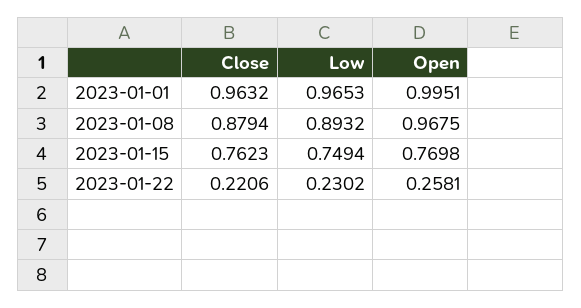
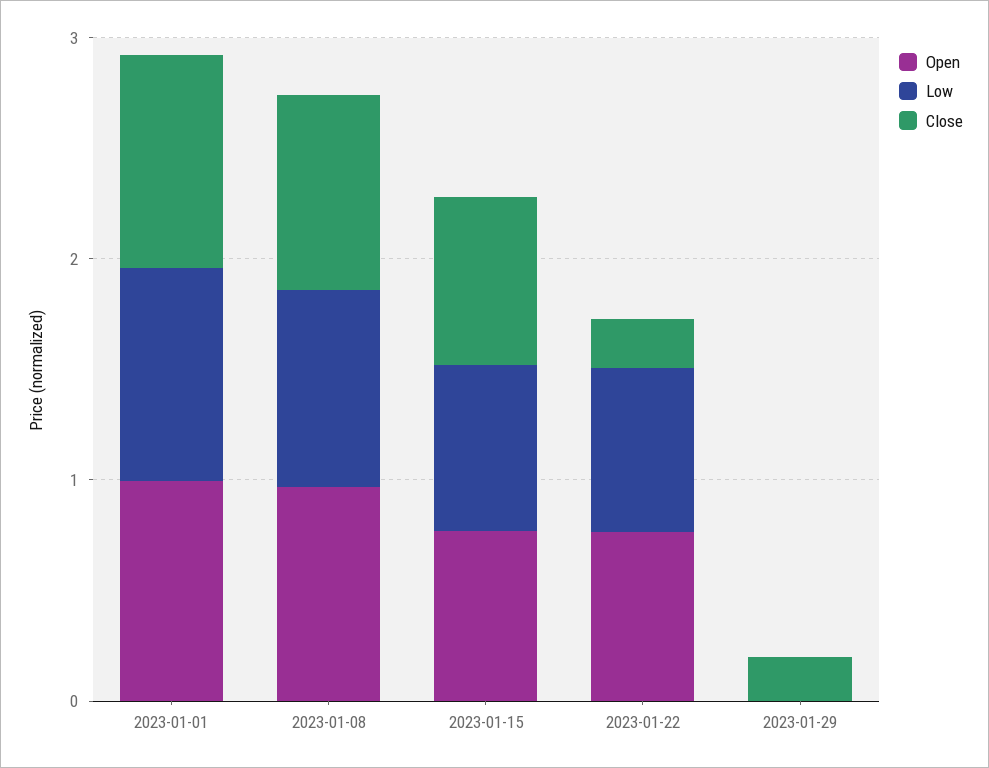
Low, 2023-01-22: 0.2302 -> 0.8
Open, 2023-01-22: 0.2581 -> 0.8
Open, 2023-01-29: none -> 0
Low, 2023-01-29: none -> 0
Close, 2023-01-29: none -> 0.2

